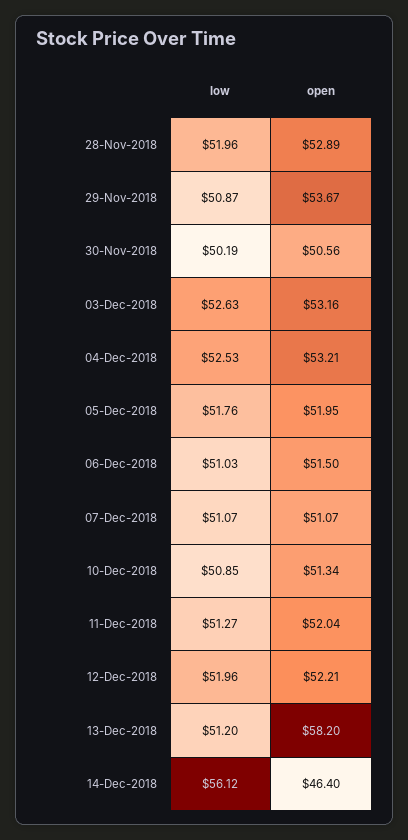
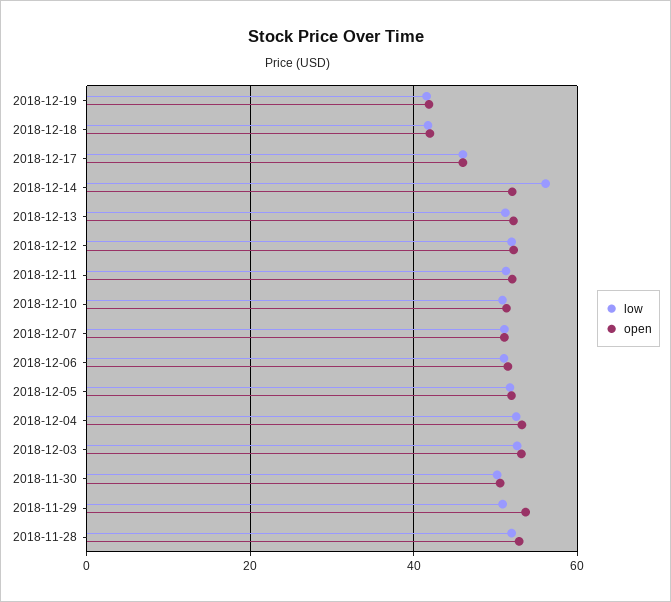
open, 13-Dec-2018: 58.2 -> 52
open, 14-Dec-2018: 46.4 -> 52
low, 2018-12-19: none -> 42
open, 2018-12-19: none -> 42
low, 2018-12-18: none -> 42
open, 2018-12-18: none -> 42
low, 2018-12-17: none -> 46
open, 2018-12-17: none -> 46

